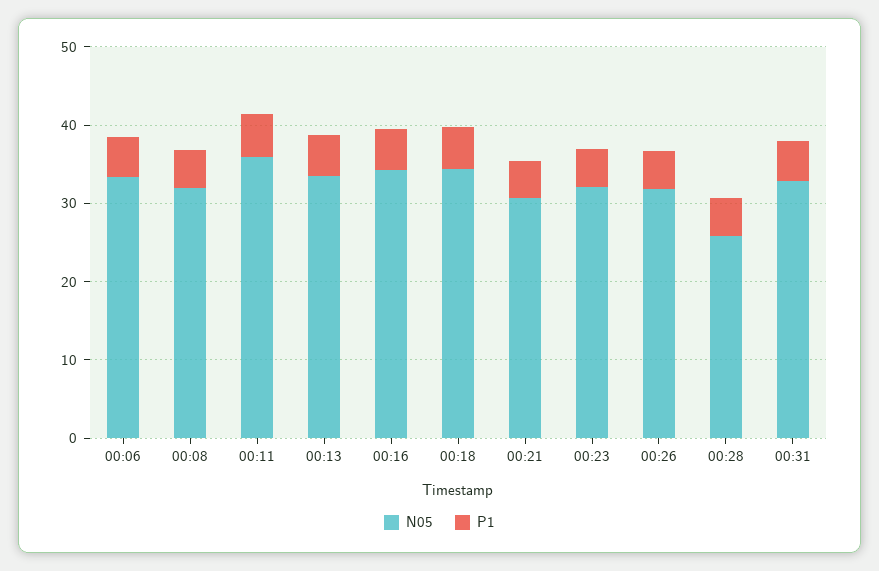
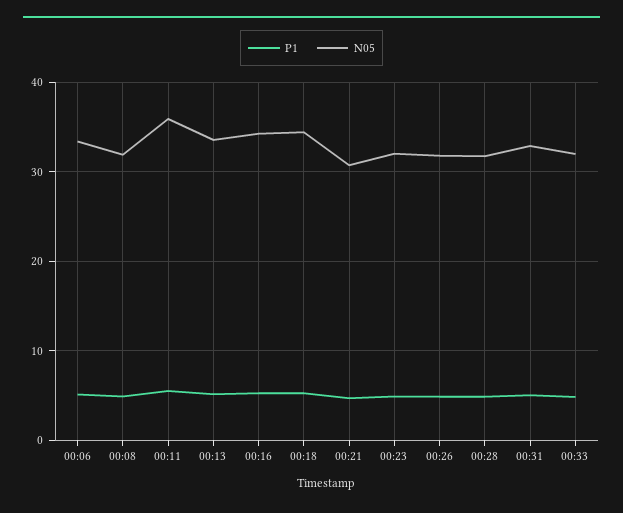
N05, 00:28: 26 -> 32
P1, 00:33: none -> 5
N05, 00:33: none -> 32

